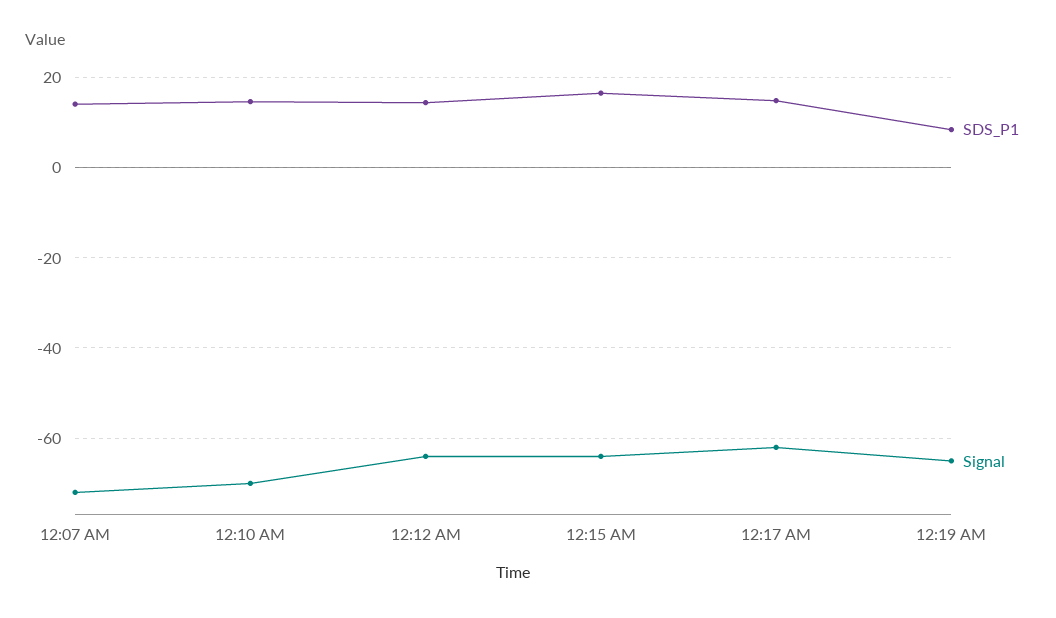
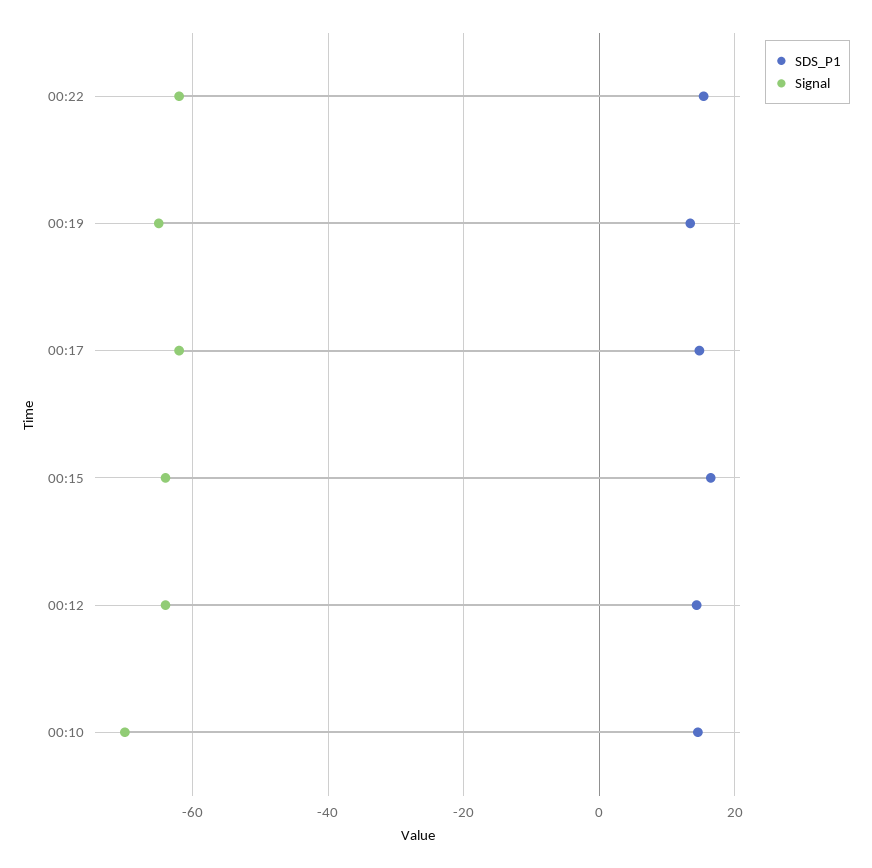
SDS_P1, 12:07 AM: 14 -> none
Signal, 12:07 AM: -72 -> none
SDS_P1, 12:19 AM: 8 -> 14
SDS_P1, 00:22: none -> 16
Signal, 00:22: none -> -62

